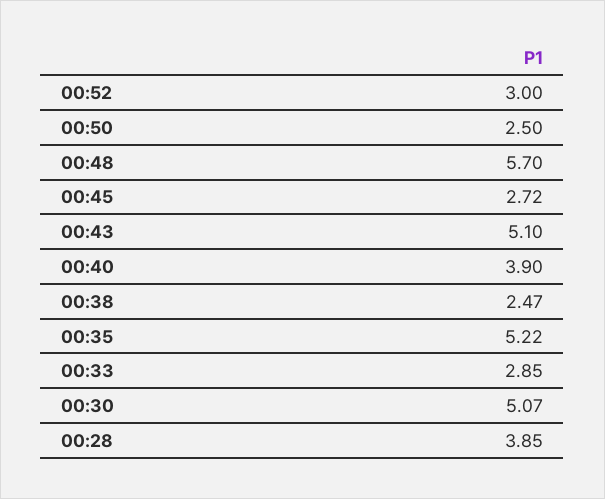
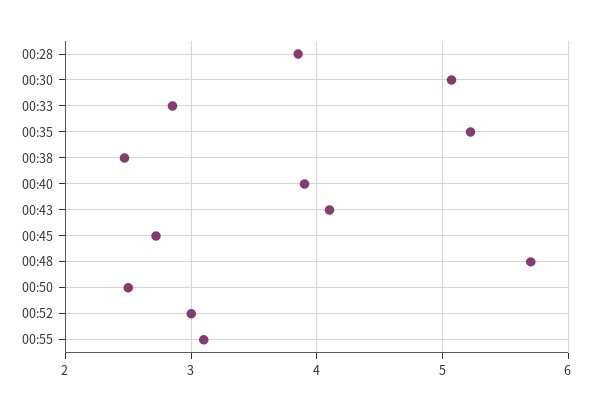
00:43: 5.1 -> 4.1
00:55: none -> 3.1

